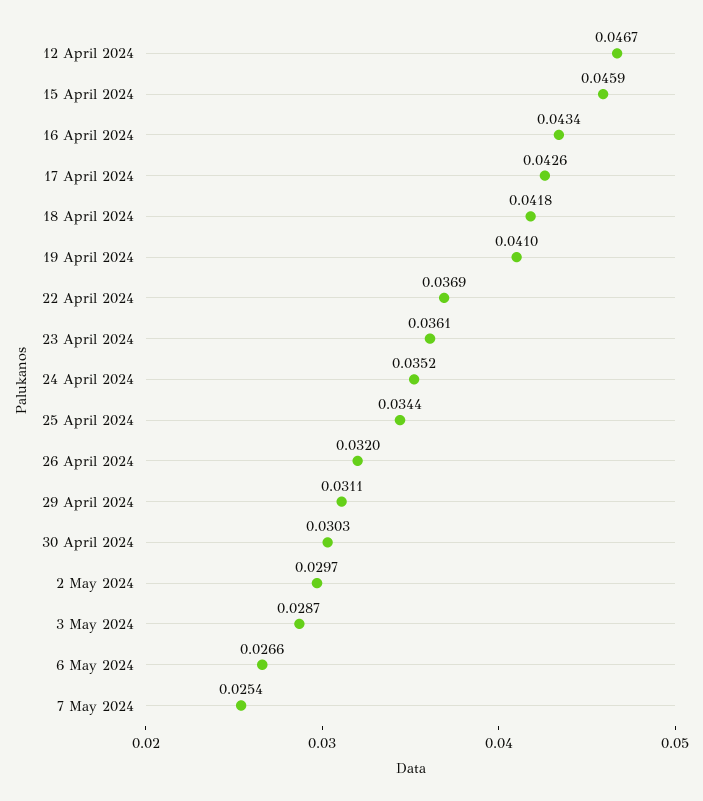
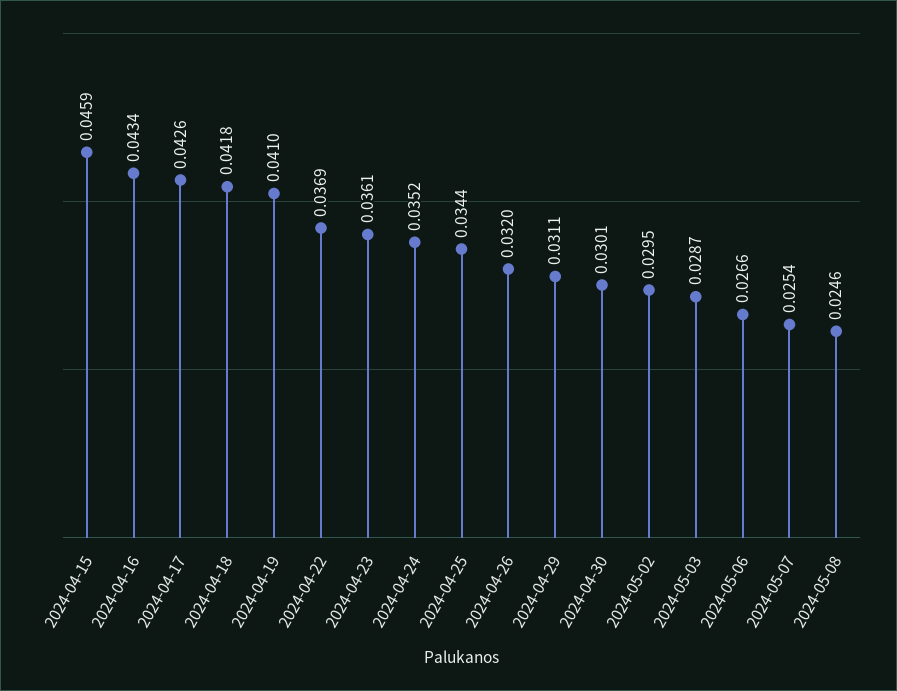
12 April 2024: 0.0467 -> none
30 April 2024: 0.0303 -> 0.0301
2 May 2024: 0.0297 -> 0.0295
2024-05-08: none -> 0.0246

